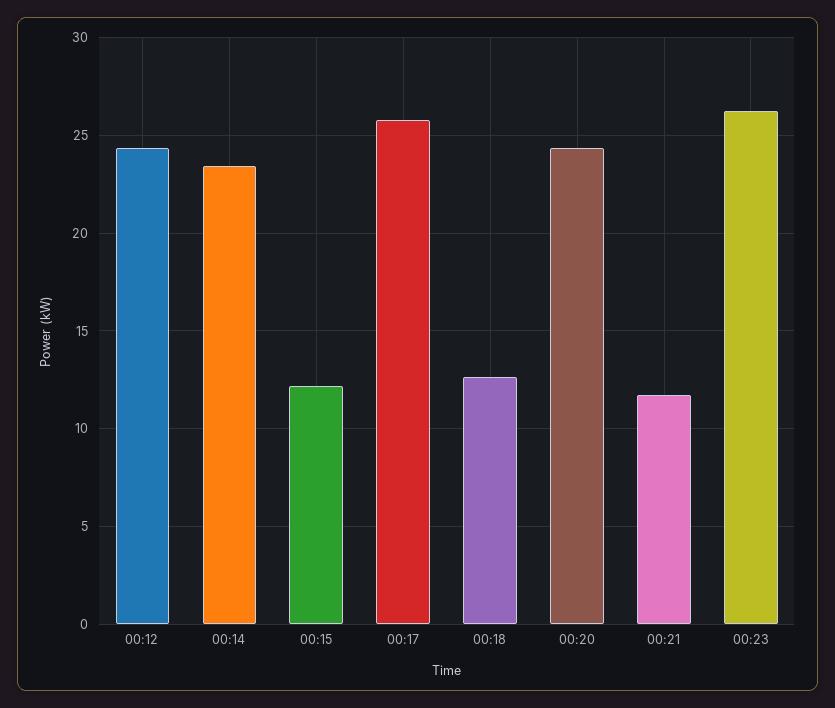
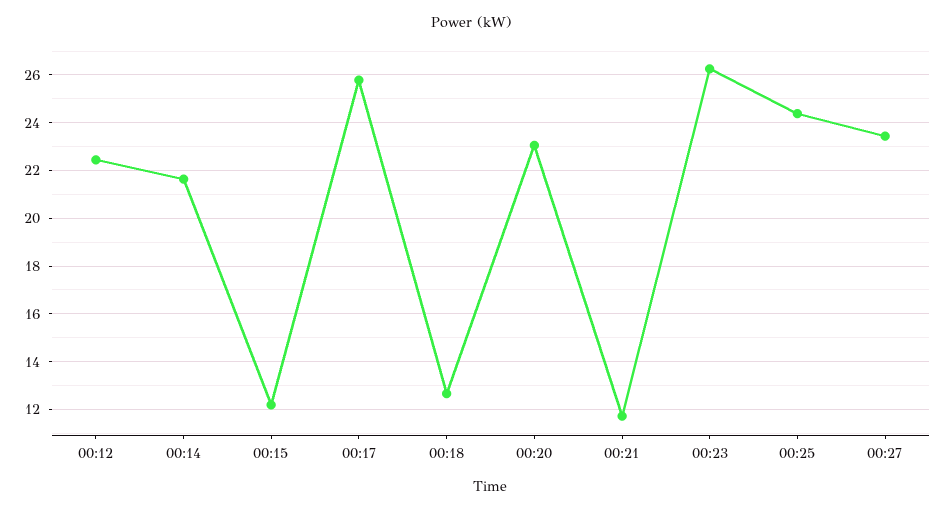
00:12: 24.5 -> 22.5
00:14: 23.5 -> 21.5
00:20: 24.5 -> 23
00:25: none -> 24.5
00:27: none -> 23.5

